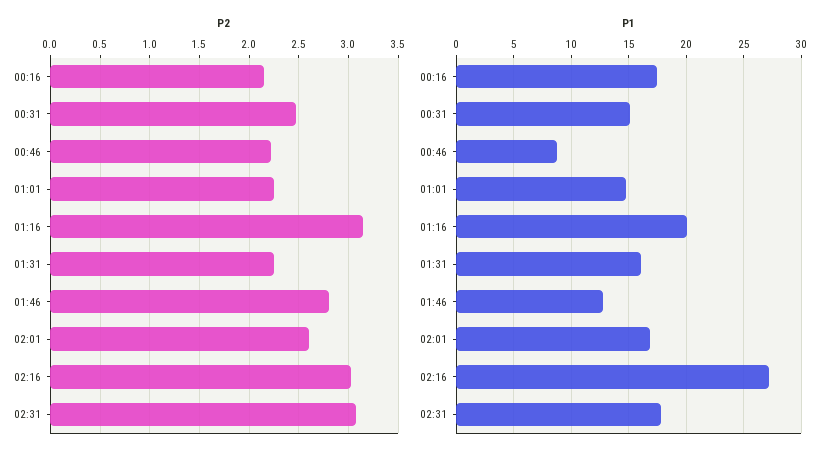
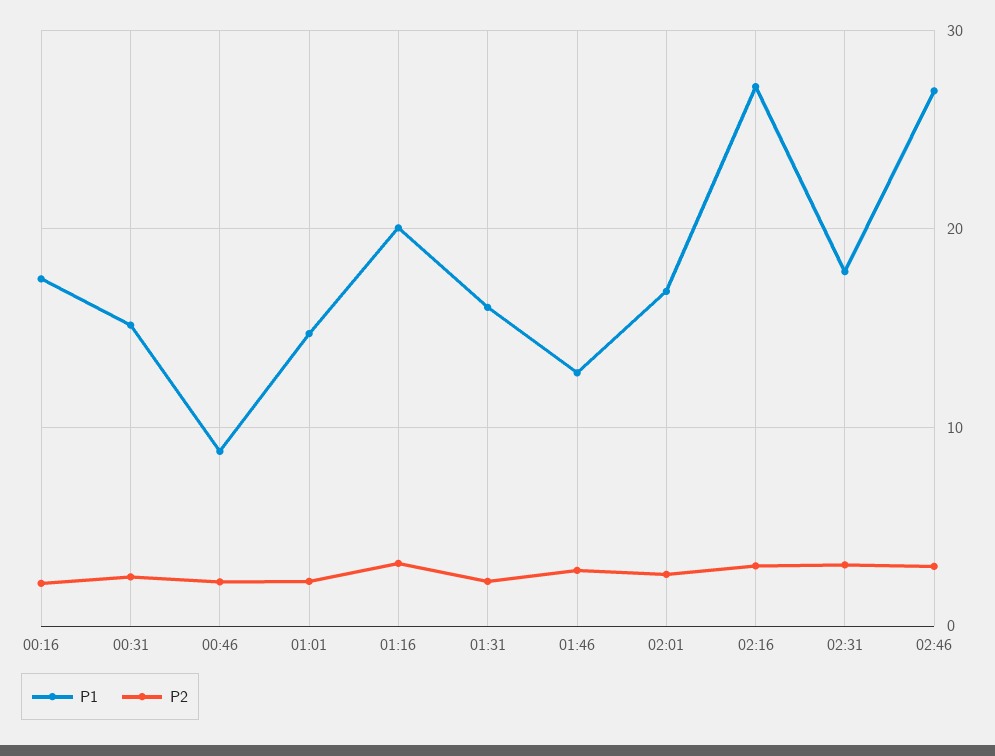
P1, 02:46: none -> 27
P2, 02:46: none -> 3

